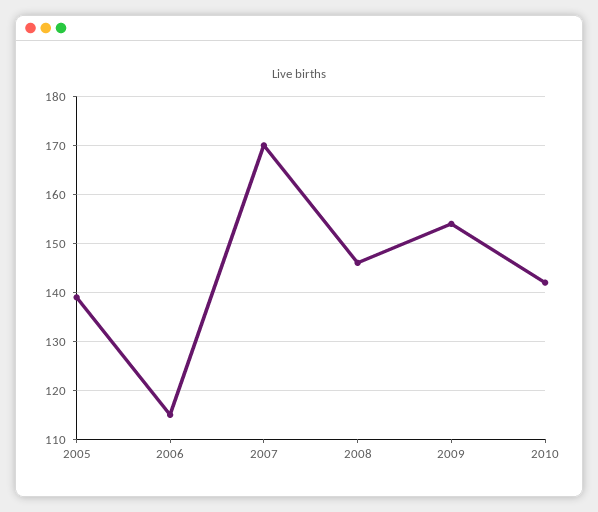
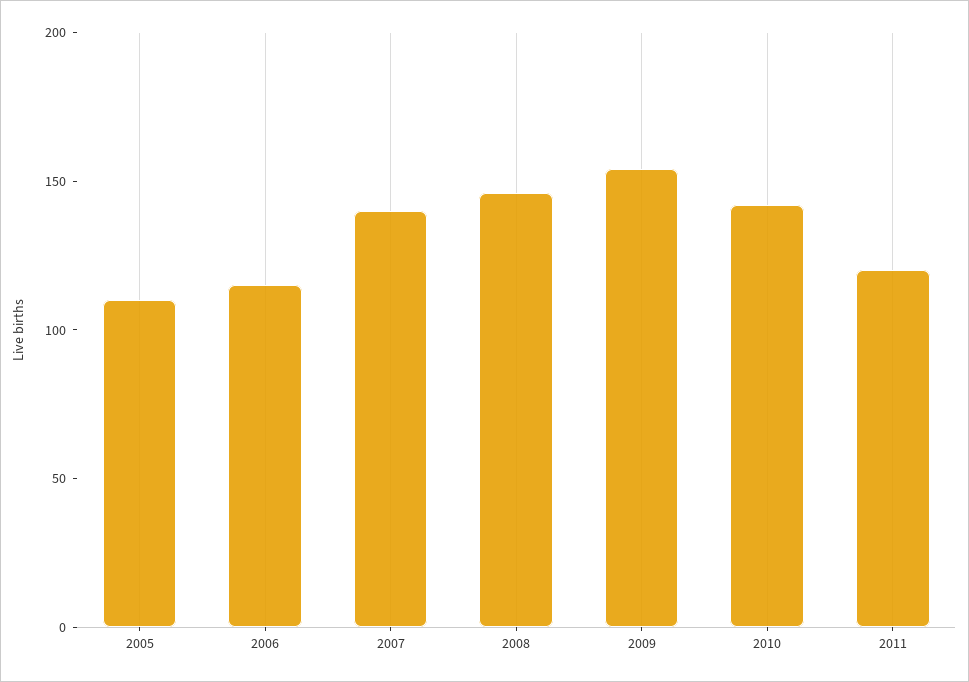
2005: 140 -> 110
2007: 170 -> 140
2011: none -> 120

